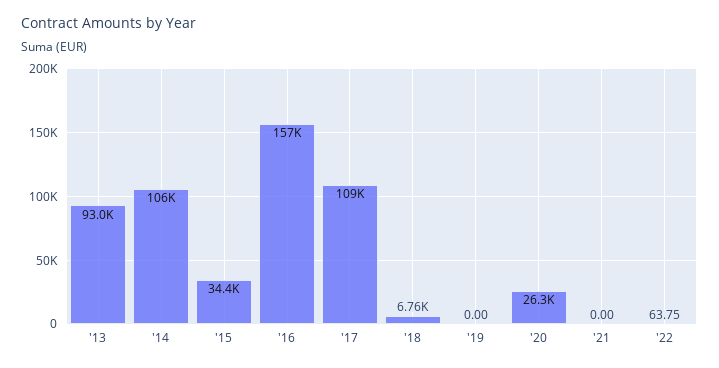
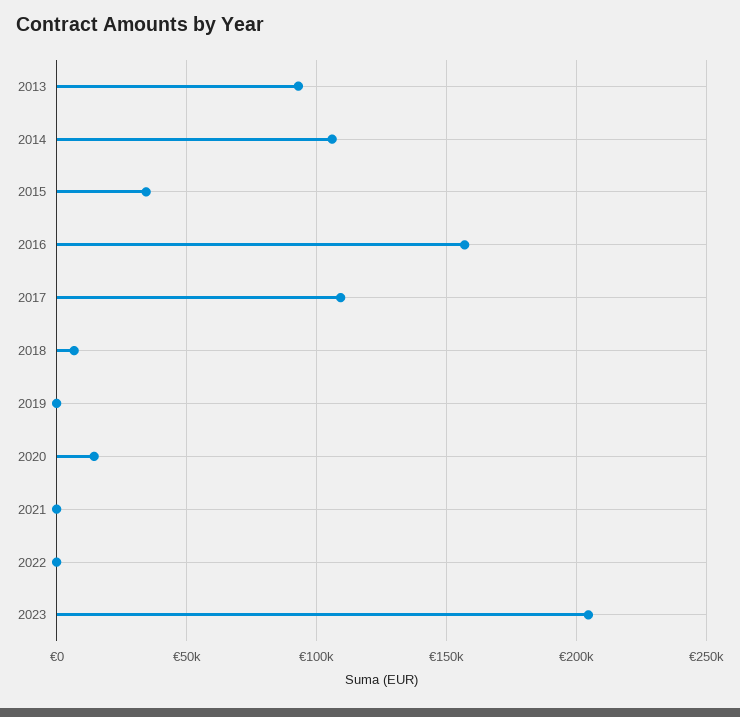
'20: 26300 -> 15000
2023: none -> 205000

